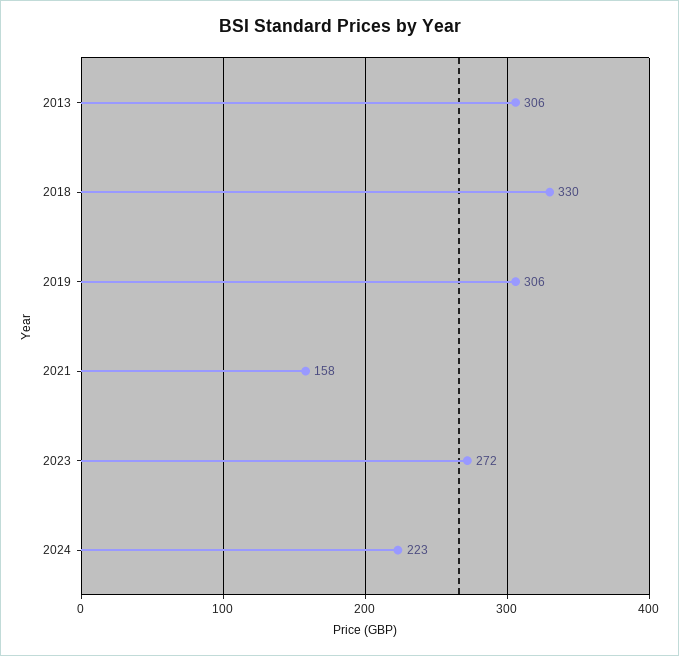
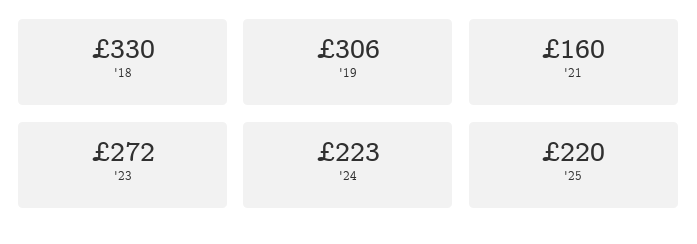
2013: 306 -> none
2021: 158 -> 160
'25: none -> 220

